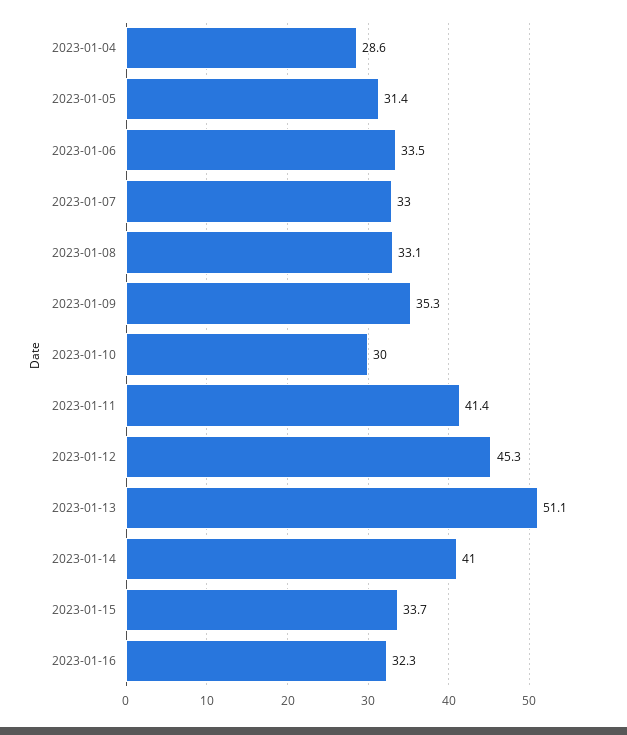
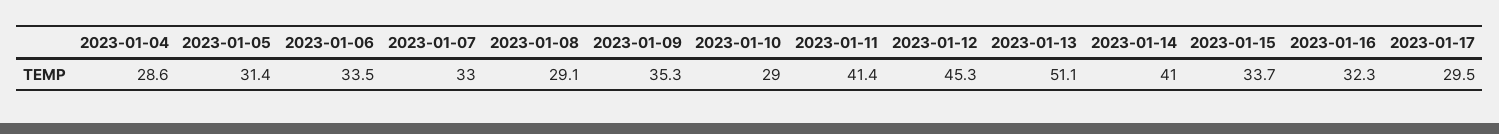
2023-01-08: 33.1 -> 29.1
2023-01-10: 30 -> 29
2023-01-17: none -> 29.5

